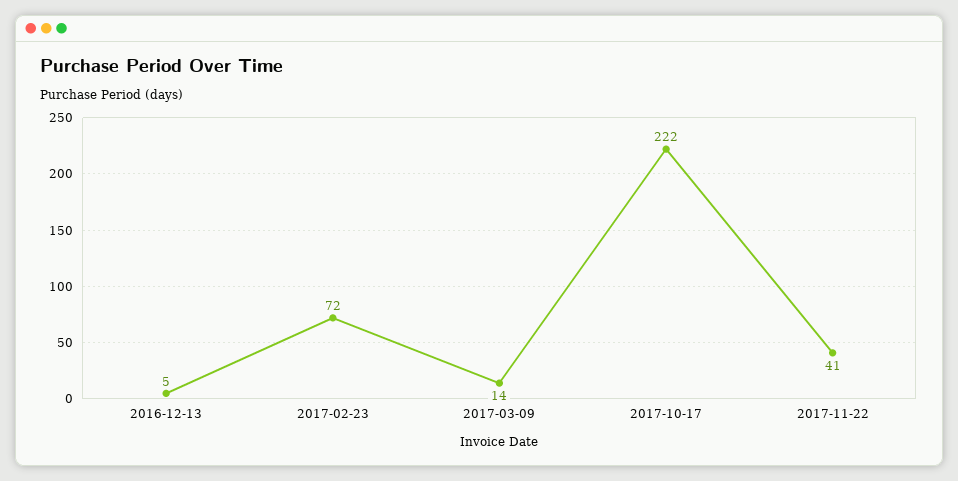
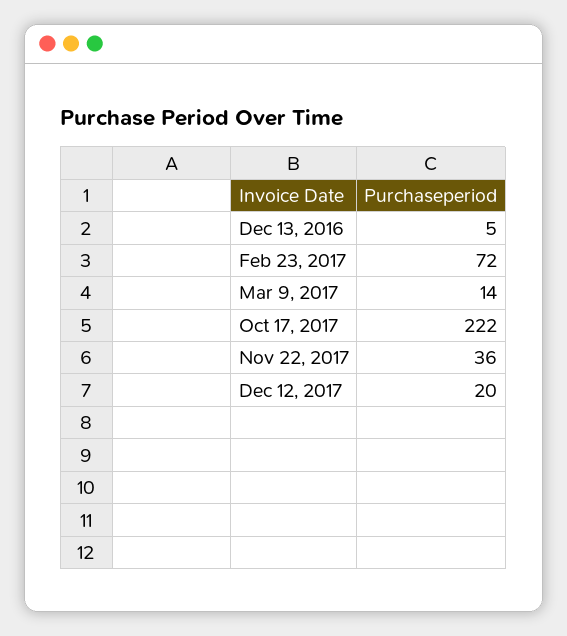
2017-11-22: 41 -> 36
Dec 12, 2017: none -> 20

